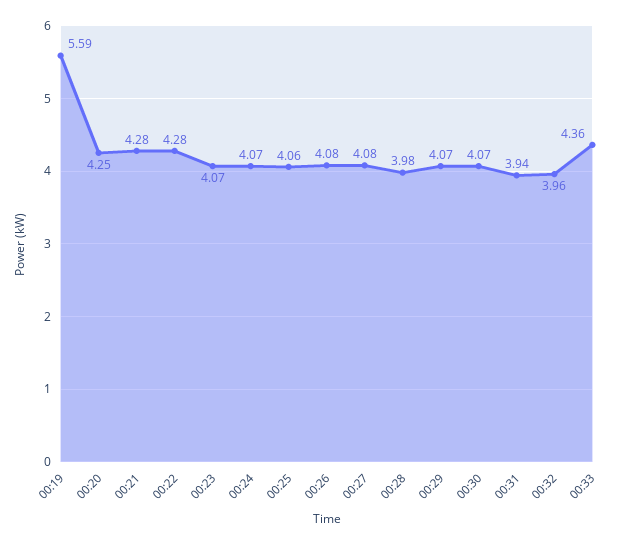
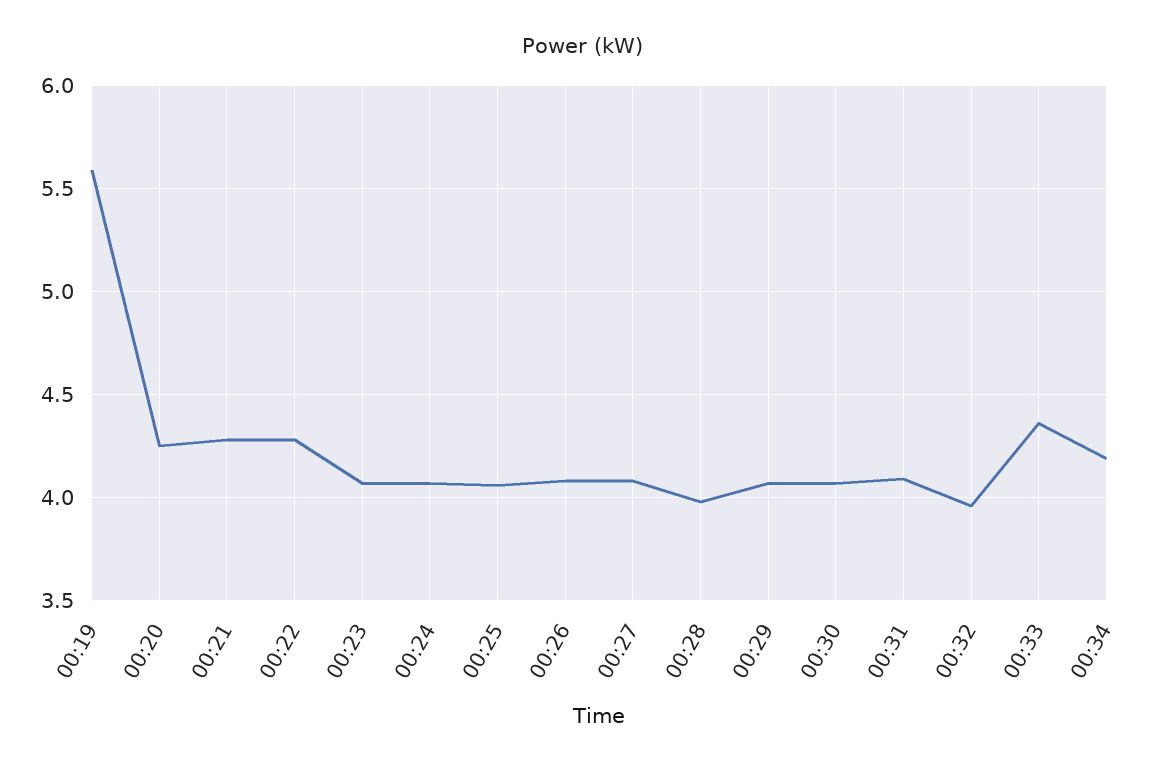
00:31: 3.94 -> 4.1
00:34: none -> 4.2

